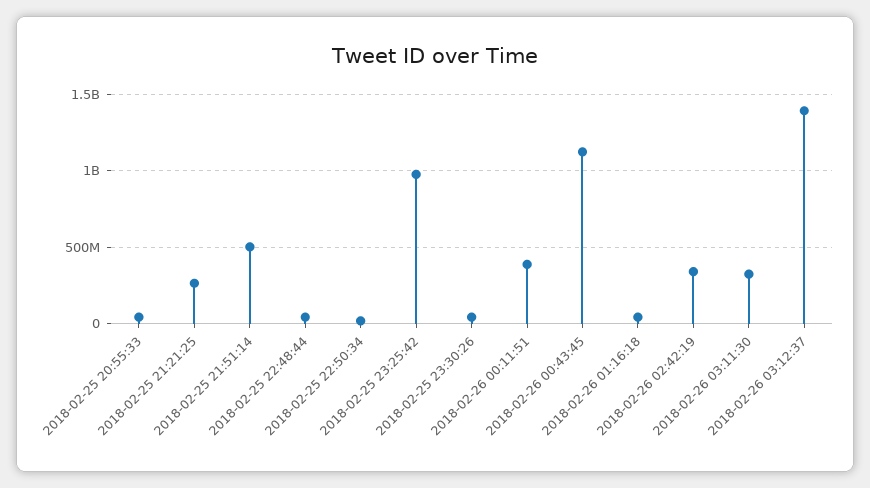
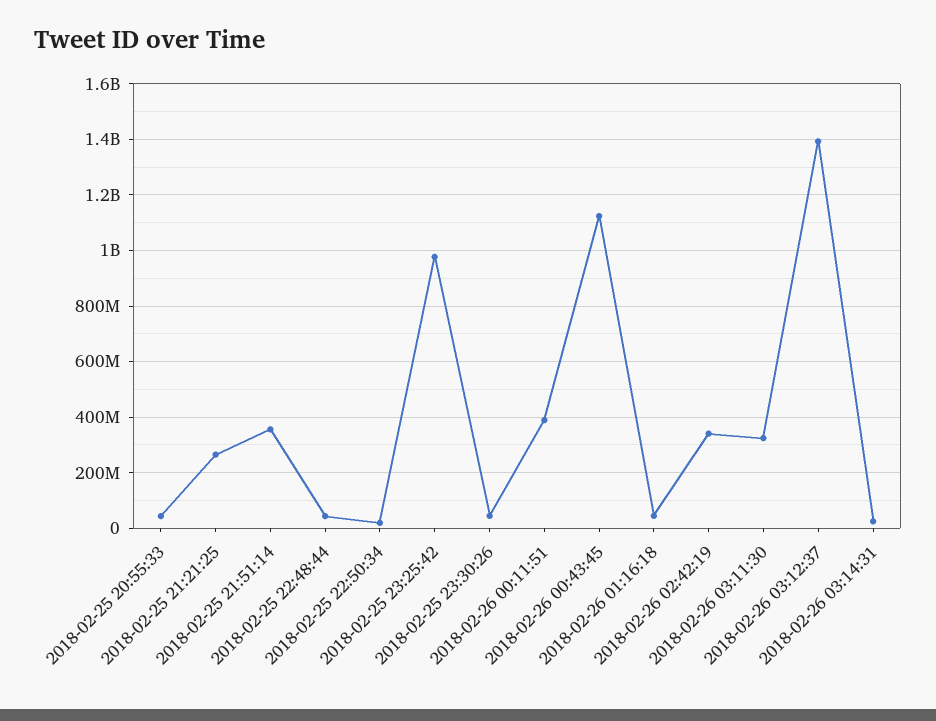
2018-02-25 21:51:14: 500000000 -> 350000000
2018-02-26 03:14:31: none -> 25000000

